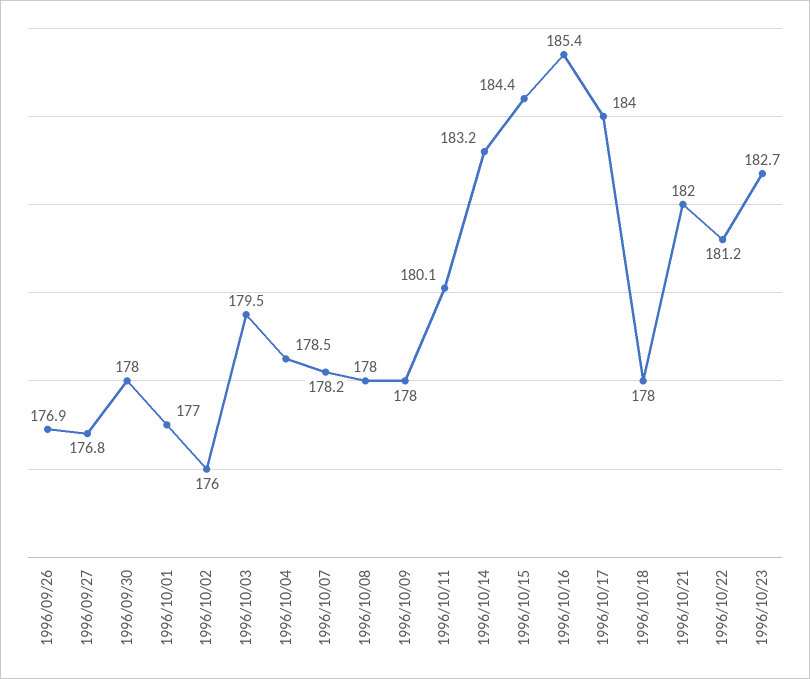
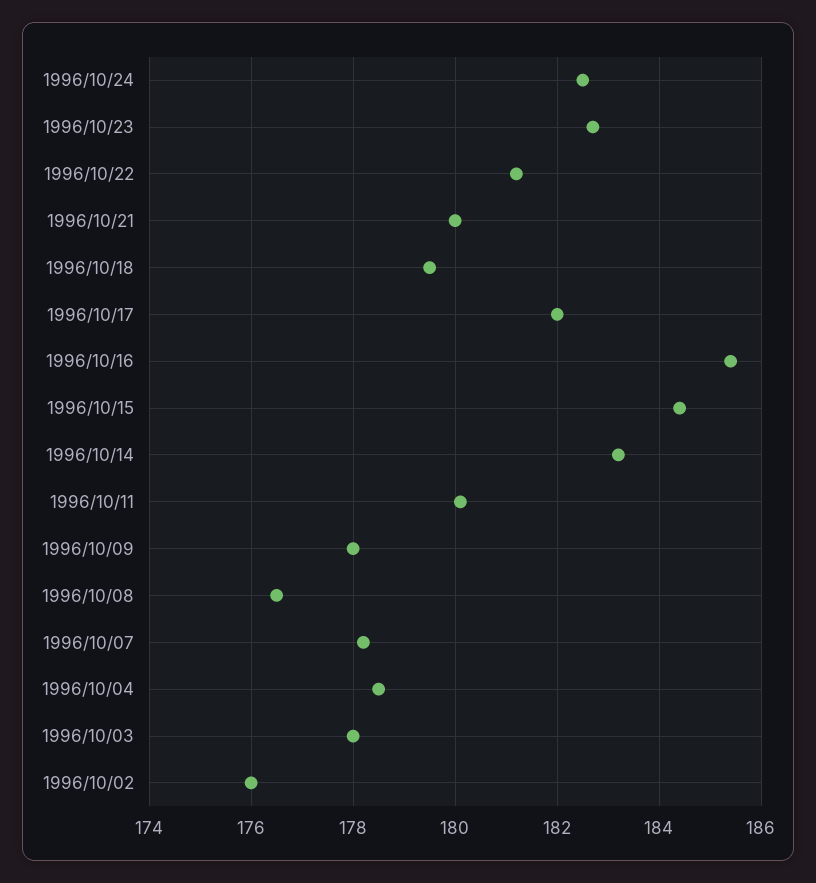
1996/09/26: 176.9 -> none
1996/09/27: 176.8 -> none
1996/09/30: 178 -> none
1996/10/01: 177 -> none
1996/10/03: 179.5 -> 178
1996/10/08: 178 -> 176.5
1996/10/17: 184 -> 182
1996/10/18: 178 -> 179.5
1996/10/21: 182 -> 180
1996/10/24: none -> 182.5

